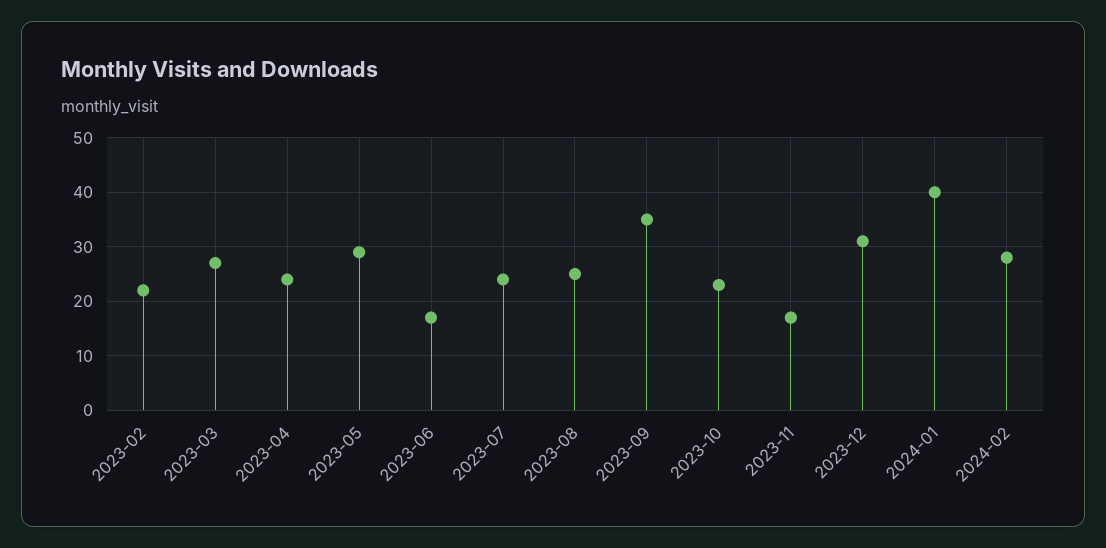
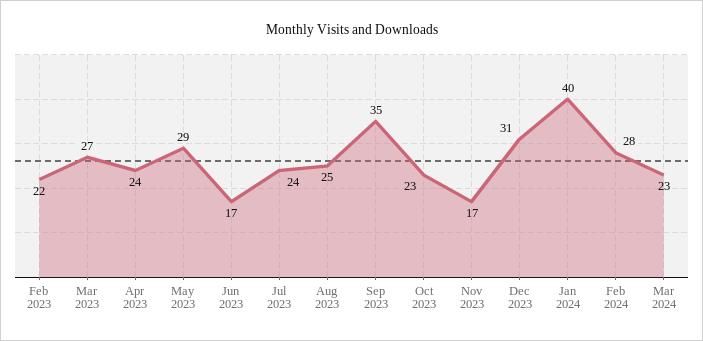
Mar 2024: none -> 23

